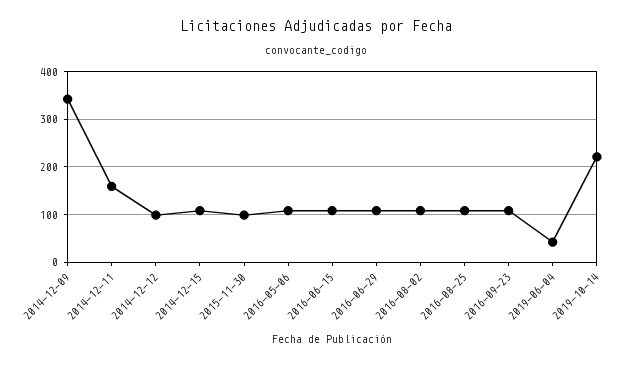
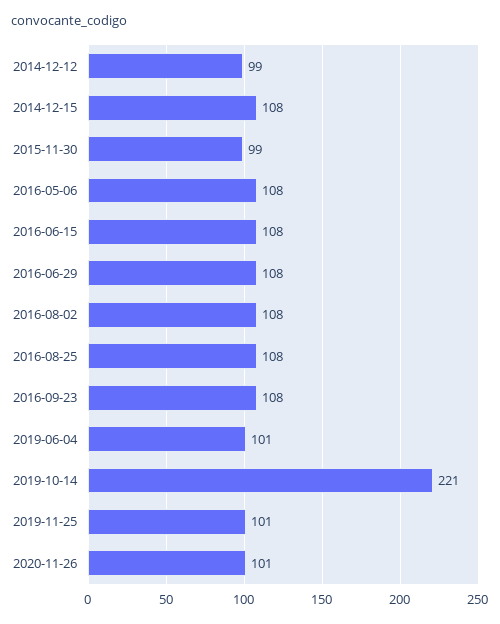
2014-12-09: 340 -> none
2014-12-11: 160 -> none
2019-06-04: 40 -> 101
2019-11-25: none -> 101
2020-11-26: none -> 101

